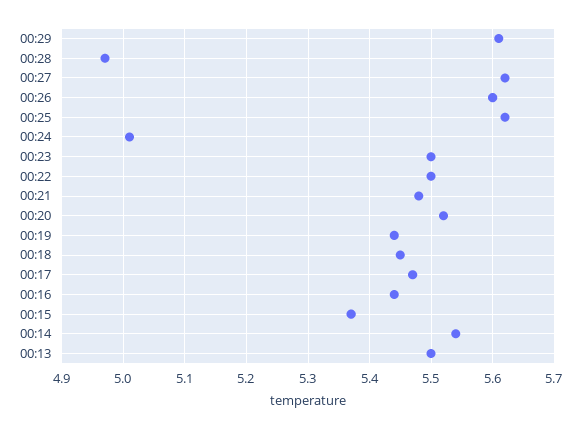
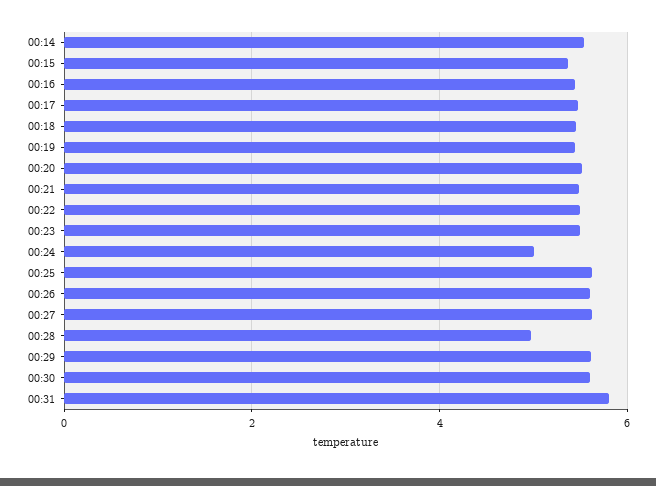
00:13: 5.5 -> none
00:30: none -> 5.6
00:31: none -> 5.8

